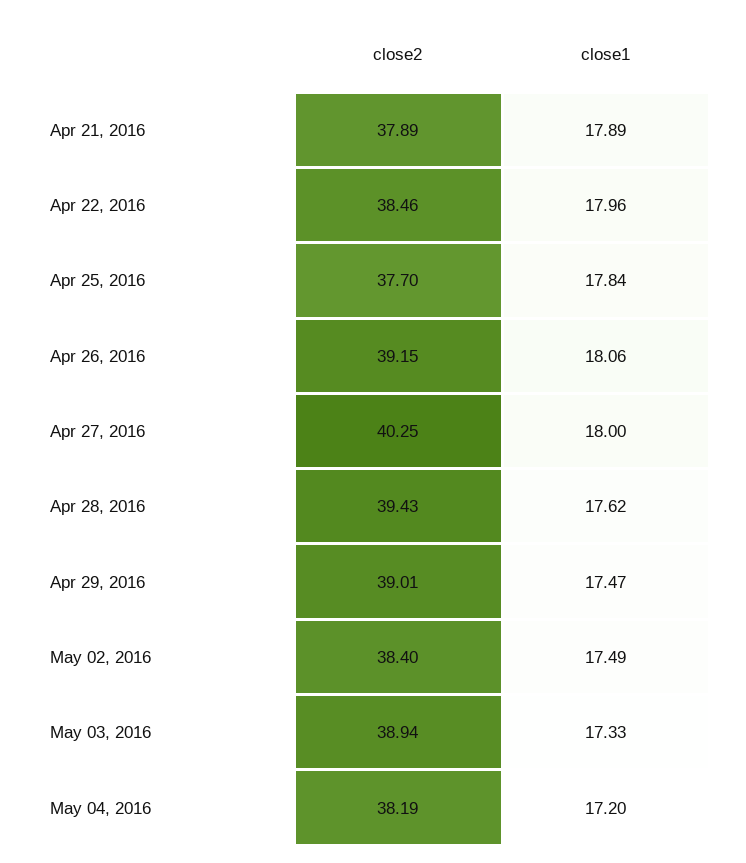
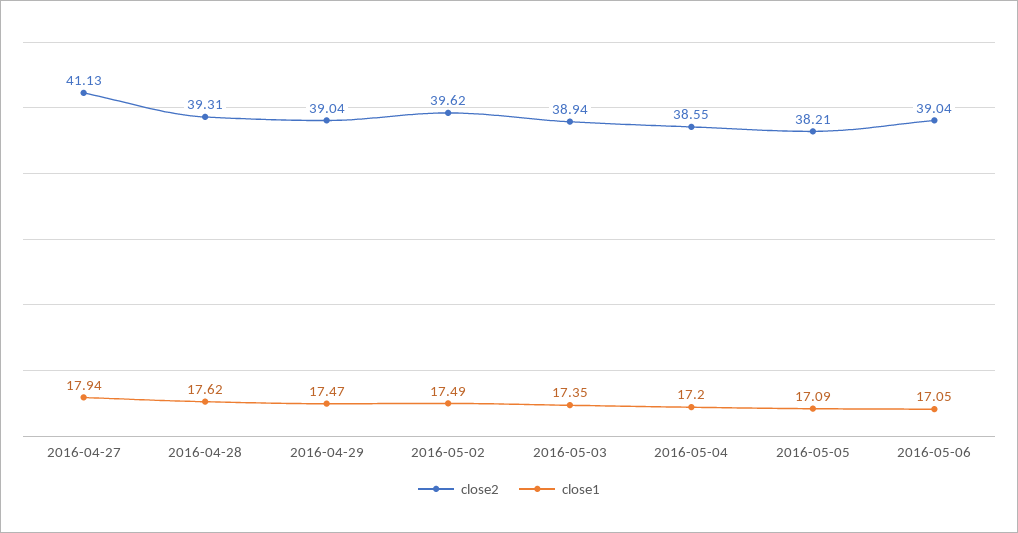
close2, Apr 21, 2016: 37.89 -> none
close1, Apr 21, 2016: 17.89 -> none
close2, Apr 22, 2016: 38.46 -> none
close1, Apr 22, 2016: 17.96 -> none
close2, Apr 25, 2016: 37.7 -> none
close1, Apr 25, 2016: 17.84 -> none
close2, Apr 26, 2016: 39.15 -> none
close1, Apr 26, 2016: 18.06 -> none
close2, Apr 27, 2016: 40.25 -> 41.13
close1, Apr 27, 2016: 18 -> 17.94
close2, Apr 28, 2016: 39.43 -> 39.31
close2, Apr 29, 2016: 39.01 -> 39.04
close2, May 02, 2016: 38.4 -> 39.62
close1, May 03, 2016: 17.33 -> 17.35
close2, May 04, 2016: 38.19 -> 38.55
close2, 2016-05-05: none -> 38.21
close1, 2016-05-05: none -> 17.09
close2, 2016-05-06: none -> 39.04
close1, 2016-05-06: none -> 17.05

